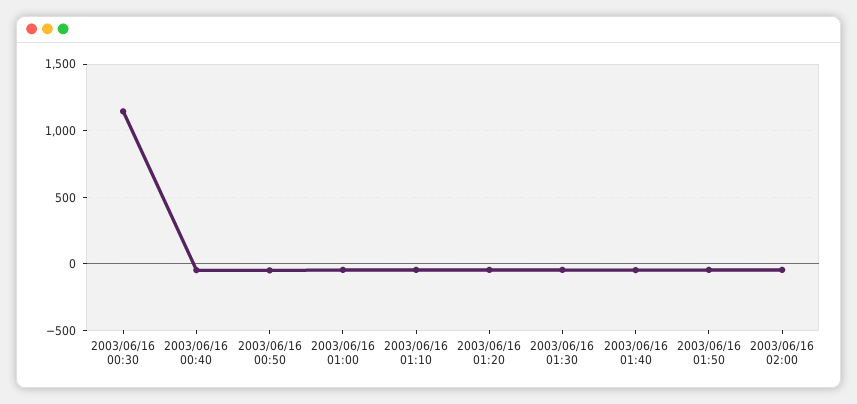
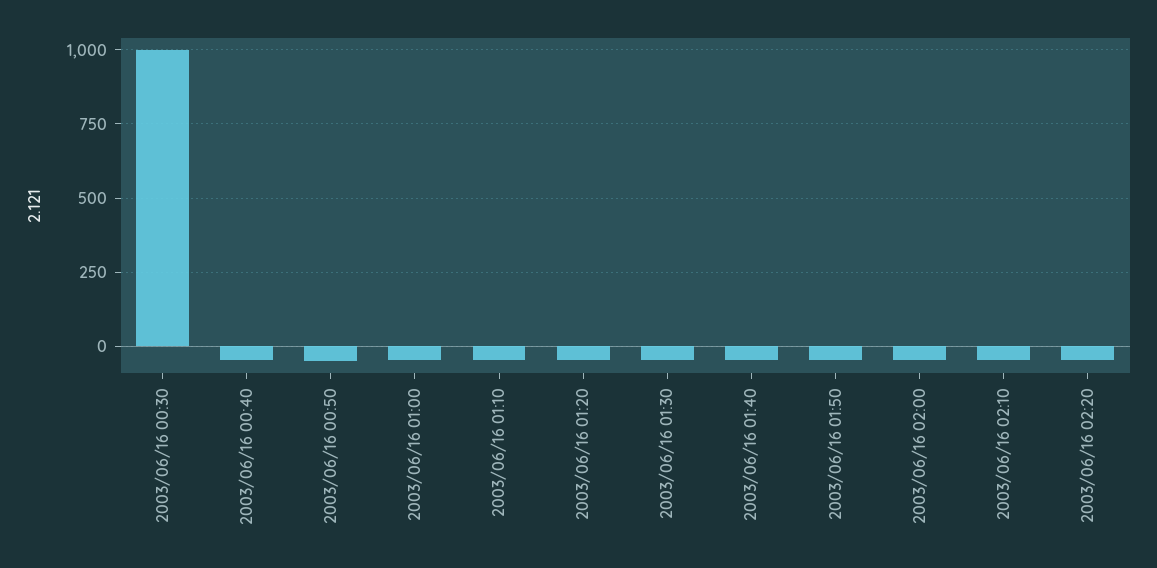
2003/06/16 00:30: 1150 -> 1000
2003/06/16 02:10: none -> -50
2003/06/16 02:20: none -> -50

